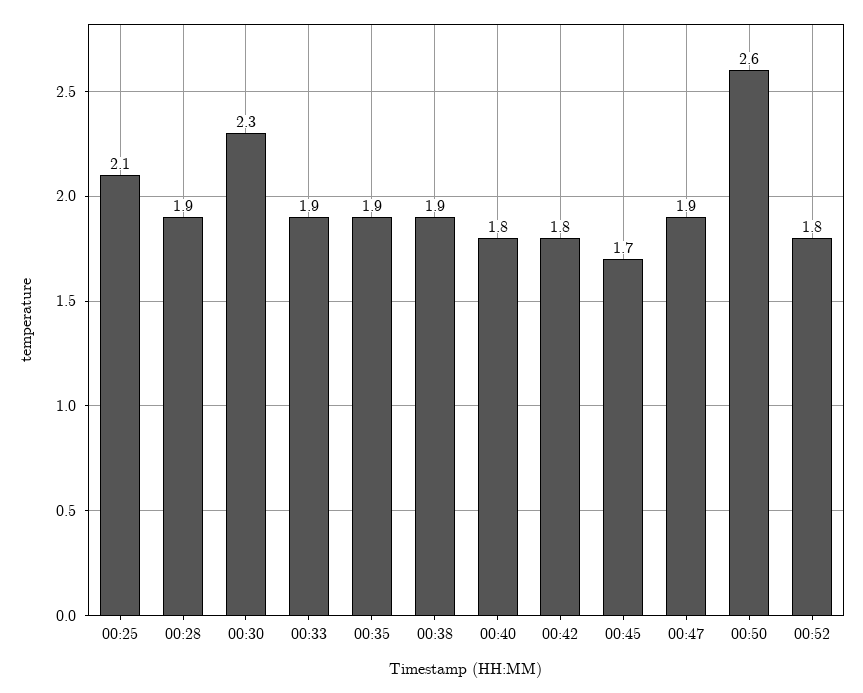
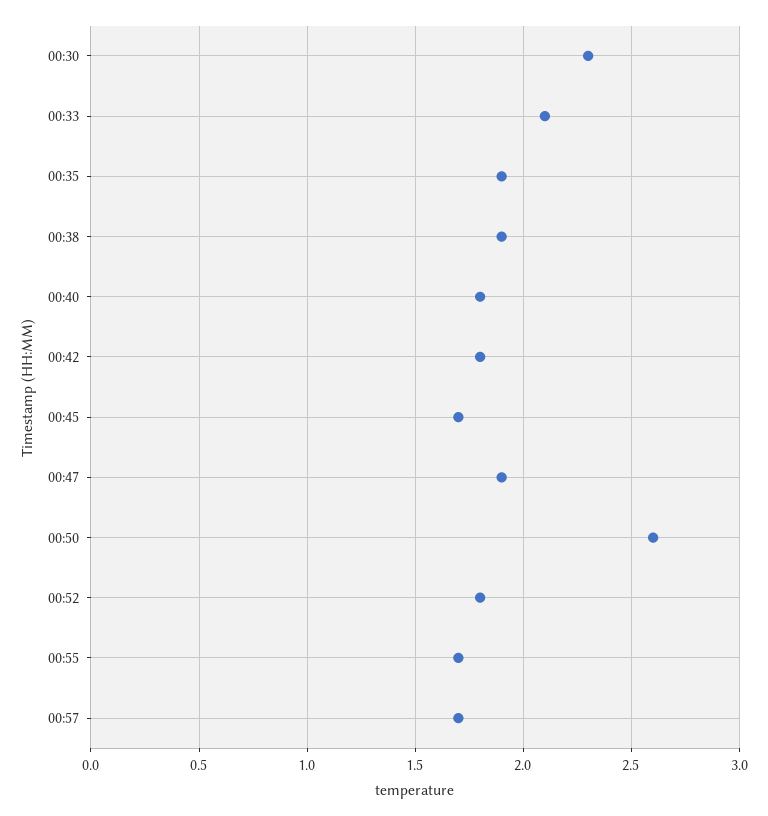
00:25: 2.1 -> none
00:28: 1.9 -> none
00:33: 1.9 -> 2.1
00:55: none -> 1.7
00:57: none -> 1.7

